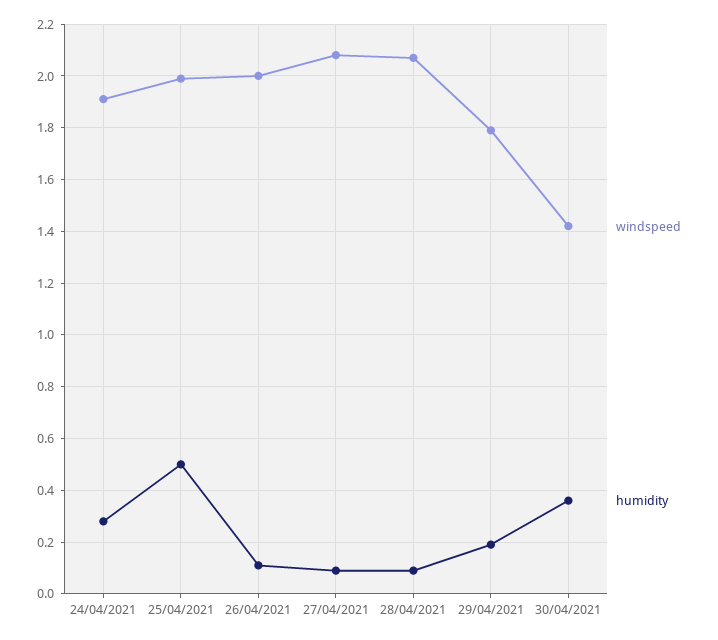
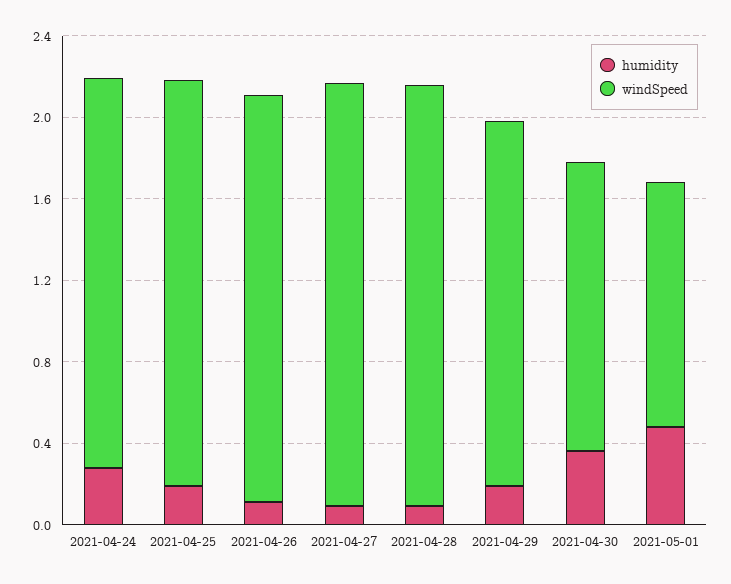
humidity, 25/04/2021: 0.5 -> 0.2
humidity, 2021-05-01: none -> 0.5
windspeed, 2021-05-01: none -> 1.2

